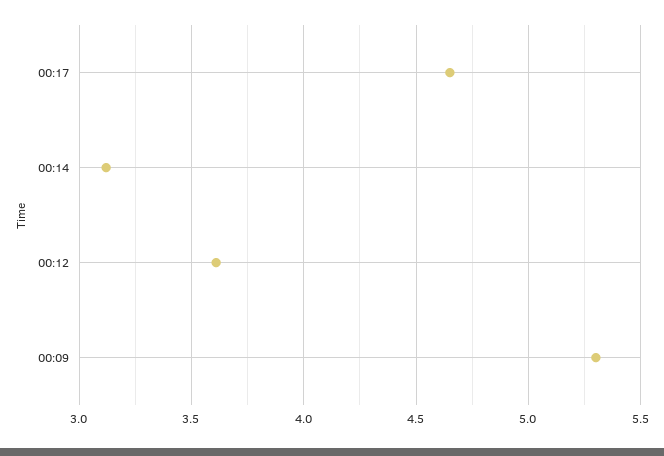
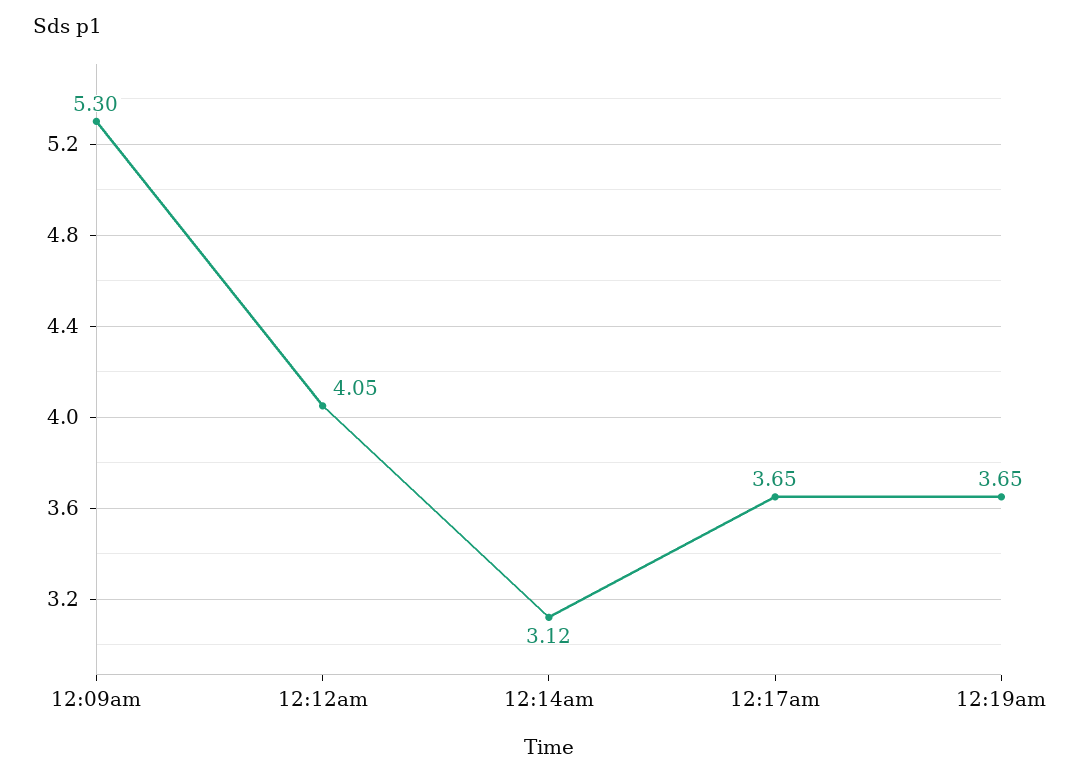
00:17: 4.65 -> 3.65
00:12: 3.6 -> 4.05
12:19am: none -> 3.65

